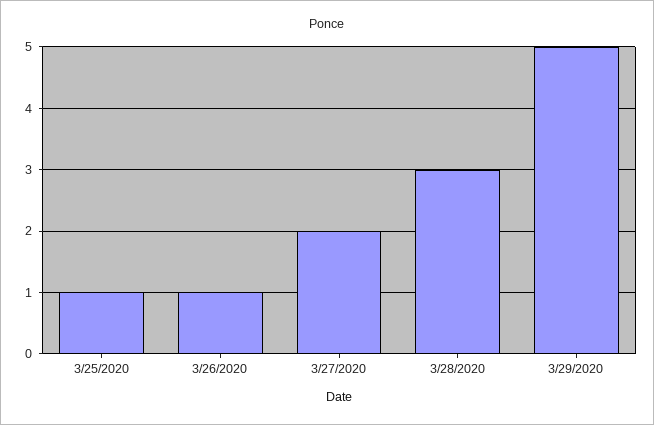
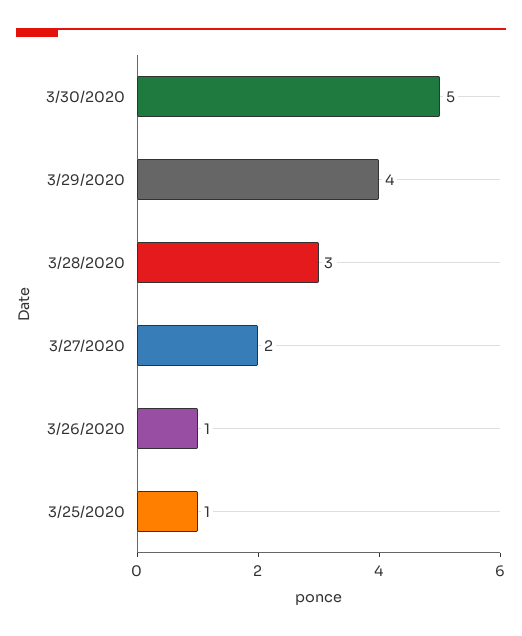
3/29/2020: 5 -> 4
3/30/2020: none -> 5

